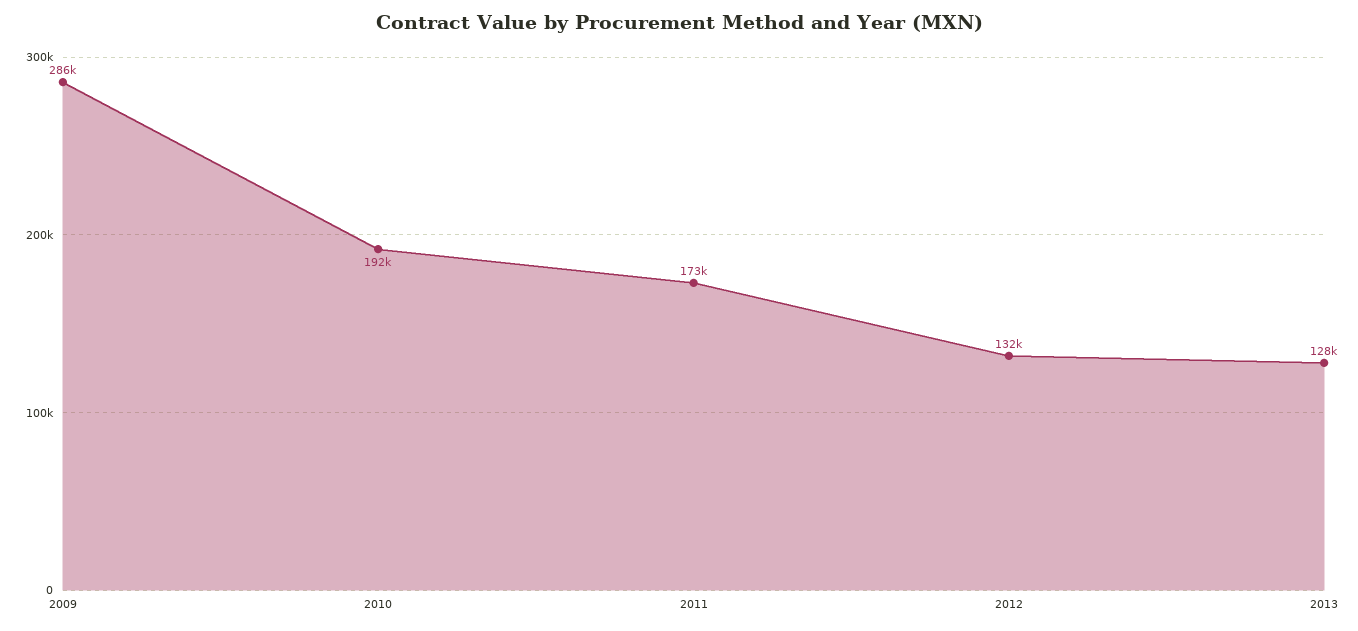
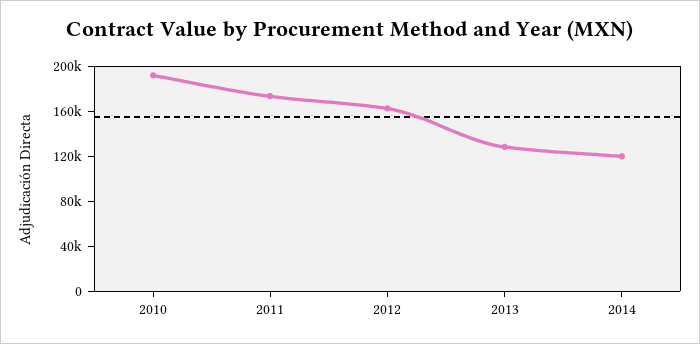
2009: 286000 -> none
2012: 132000 -> 160000
2014: none -> 120000

